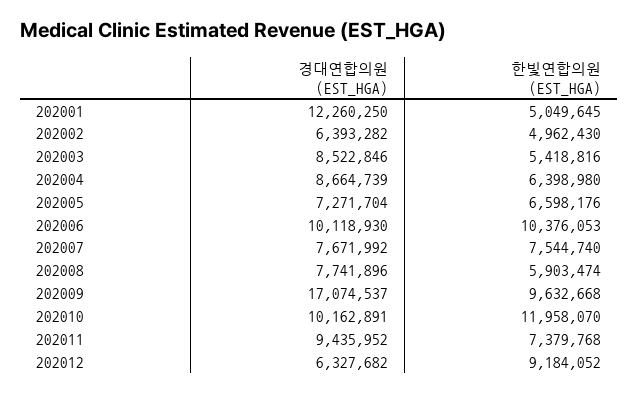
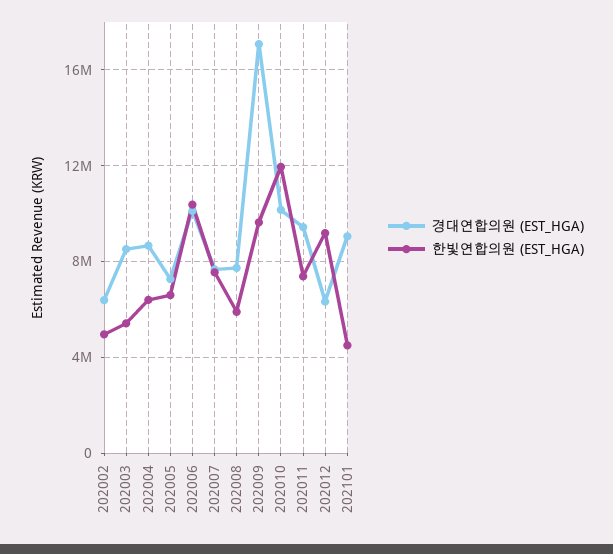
경대연합의원 (EST_HGA), 202001: 12260250 -> none
한빛연합의원 (EST_HGA), 202001: 5049645 -> none
경대연합의원 (EST_HGA), 202101: none -> 9000000
한빛연합의원 (EST_HGA), 202101: none -> 4500000

